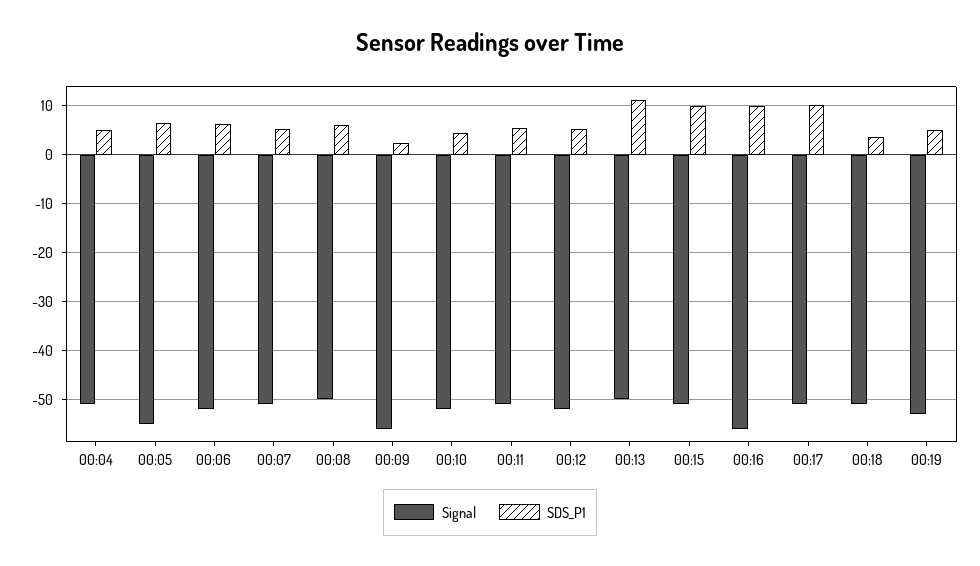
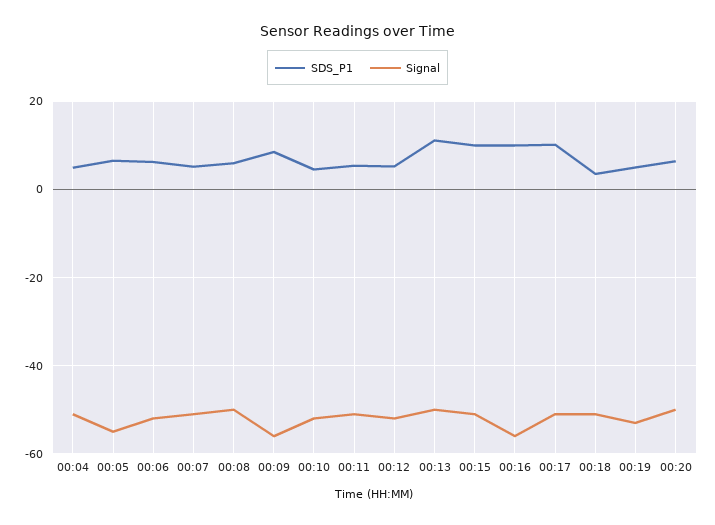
SDS_P1, 00:09: 2 -> 8
SDS_P1, 00:20: none -> 6
Signal, 00:20: none -> -50

